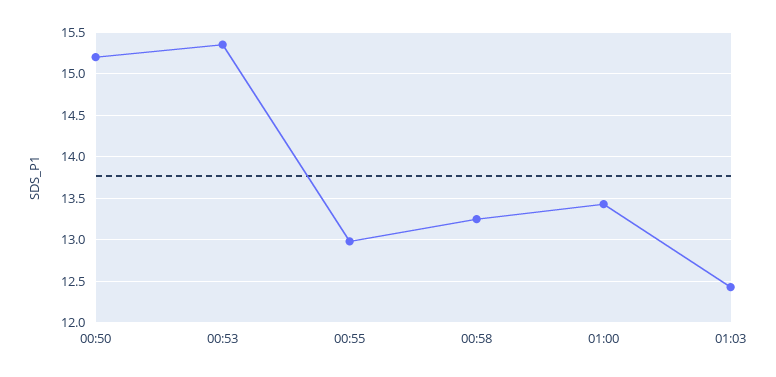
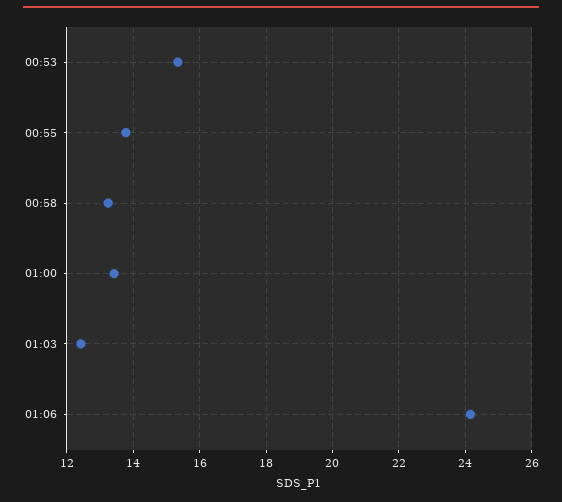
00:50: 15.2 -> none
00:55: 13 -> 13.8
01:06: none -> 24.2

